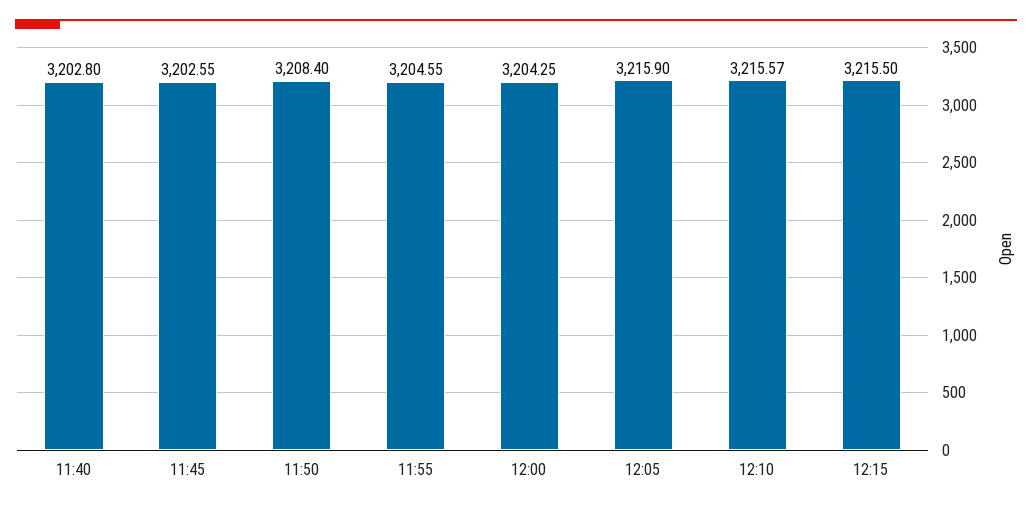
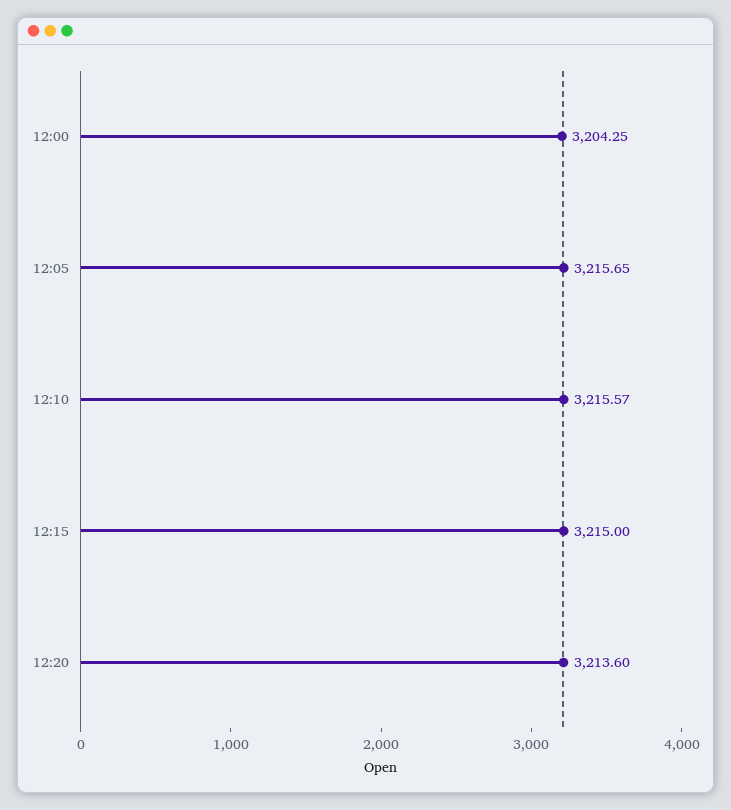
11:40: 3202.8 -> none
11:45: 3202.55 -> none
11:50: 3208.4 -> none
11:55: 3204.55 -> none
12:05: 3215.9 -> 3215.65
12:15: 3215.5 -> 3215
12:20: none -> 3213.6

